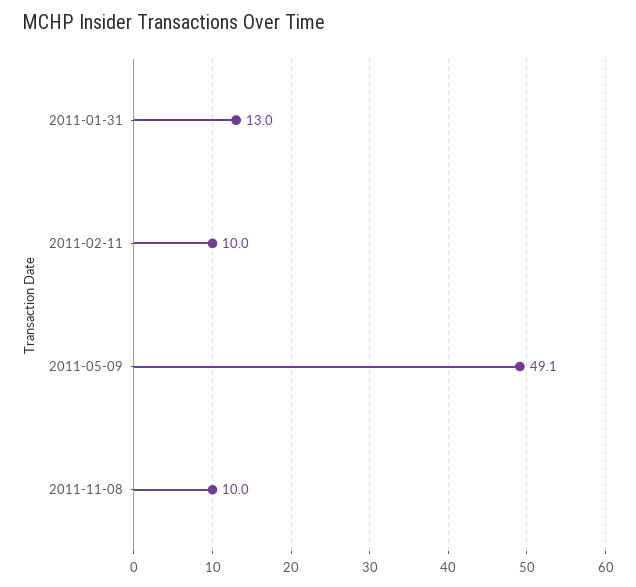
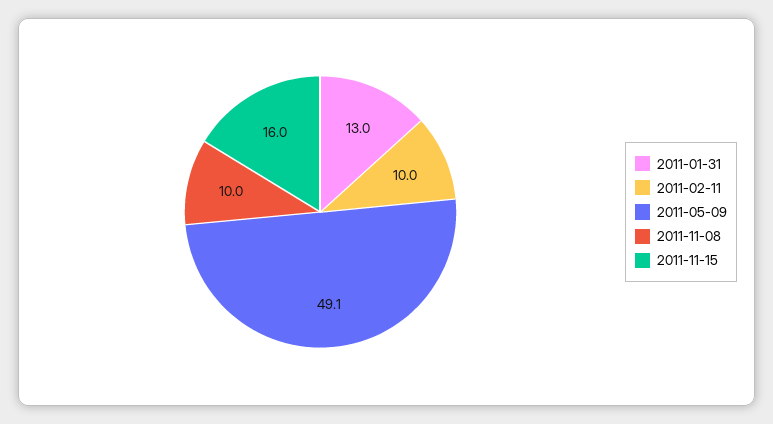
2011-11-15: none -> 16

